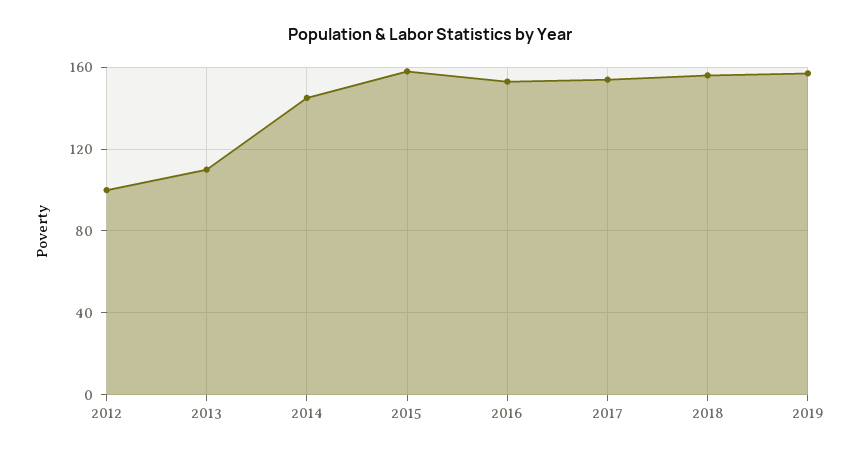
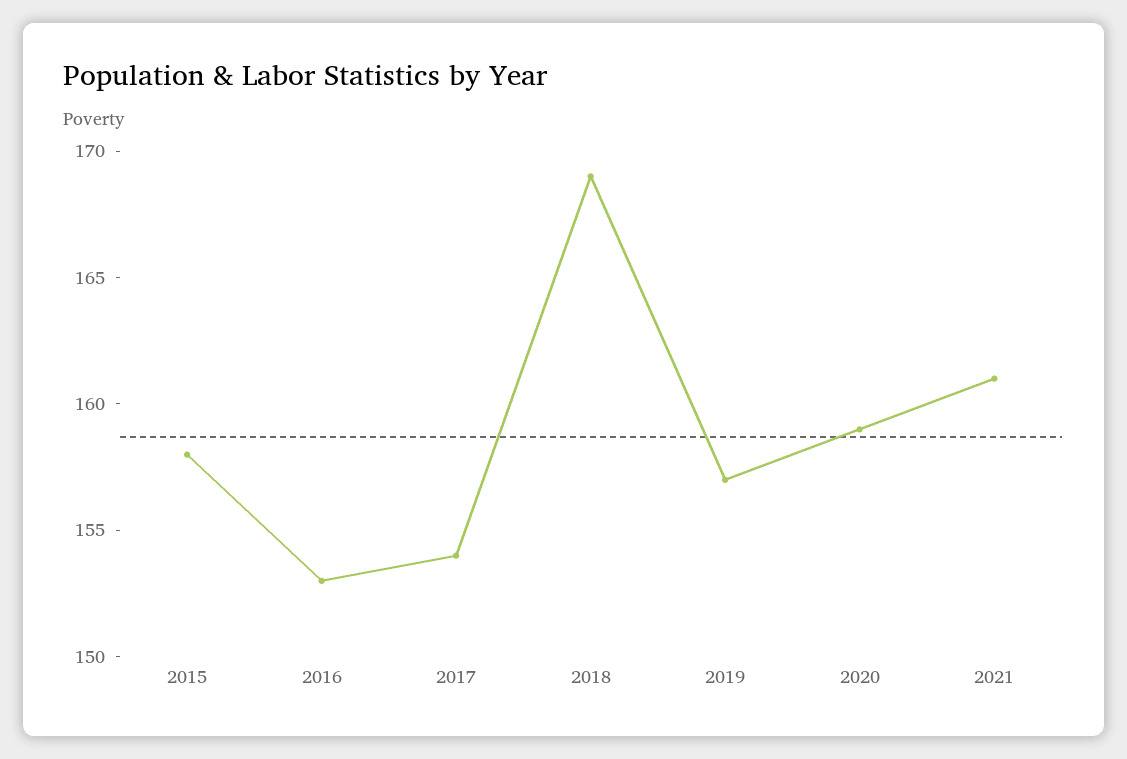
2012: 100 -> none
2013: 110 -> none
2014: 145 -> none
2018: 155 -> 169
2020: none -> 159
2021: none -> 161

